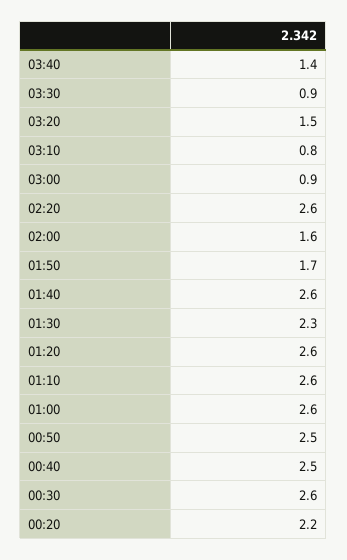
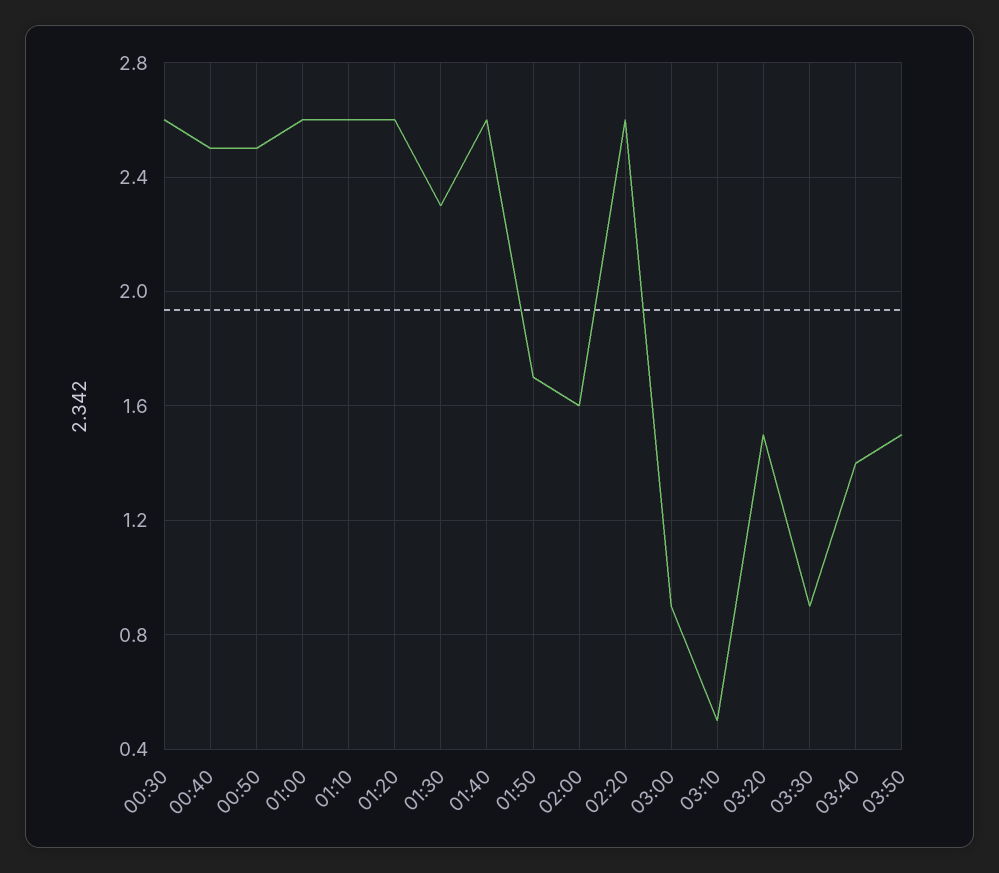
03:10: 0.8 -> 0.5
00:20: 2.2 -> none
03:50: none -> 1.5

